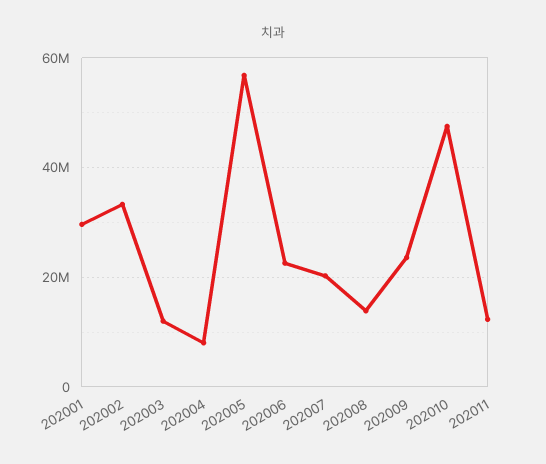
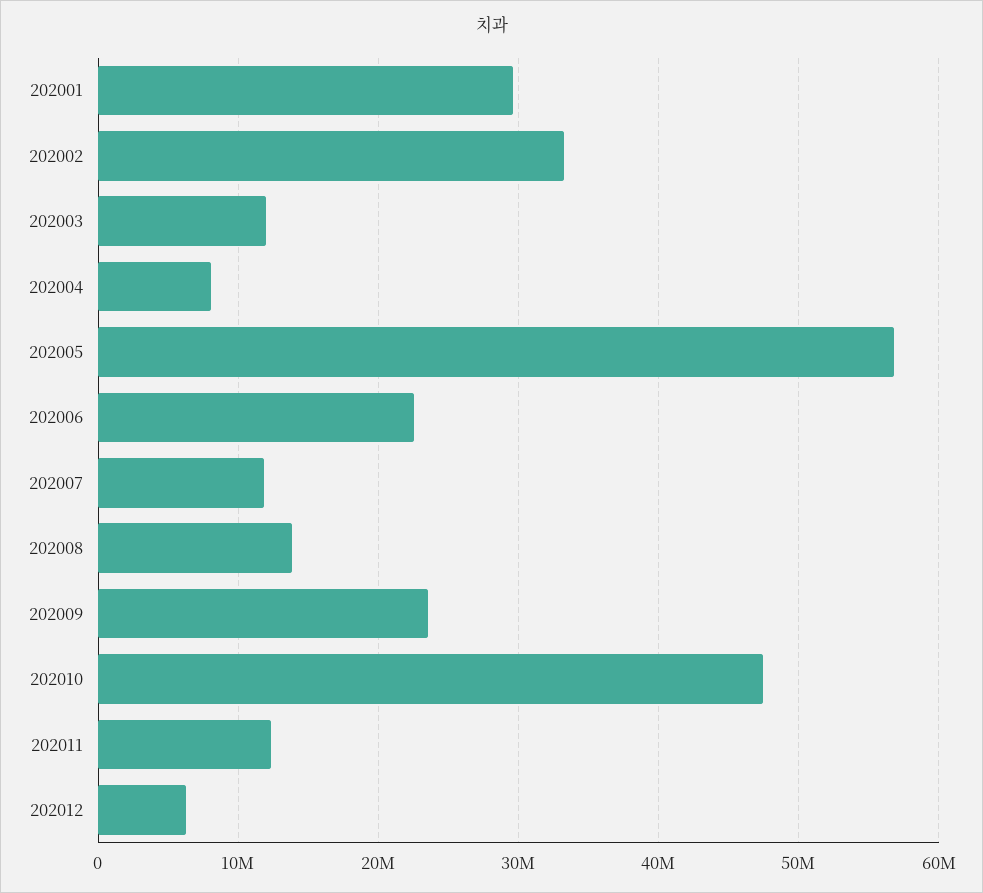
202007: 20000000 -> 12000000
202012: none -> 6000000

